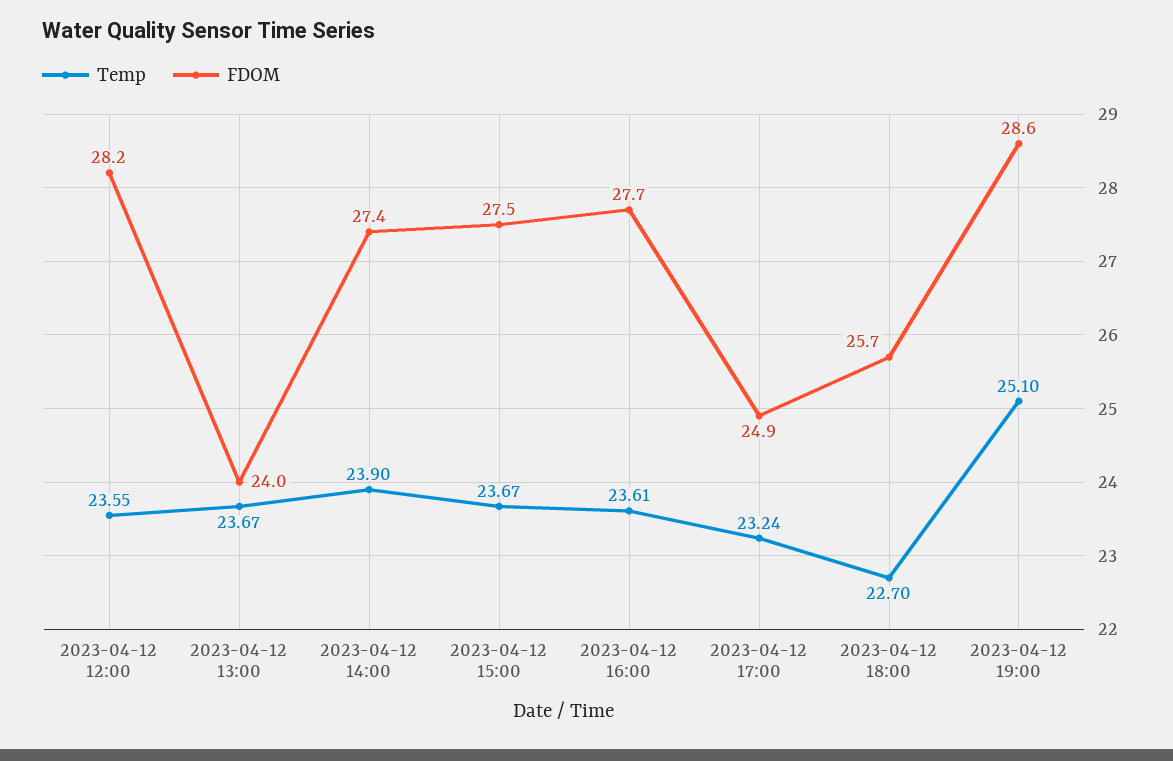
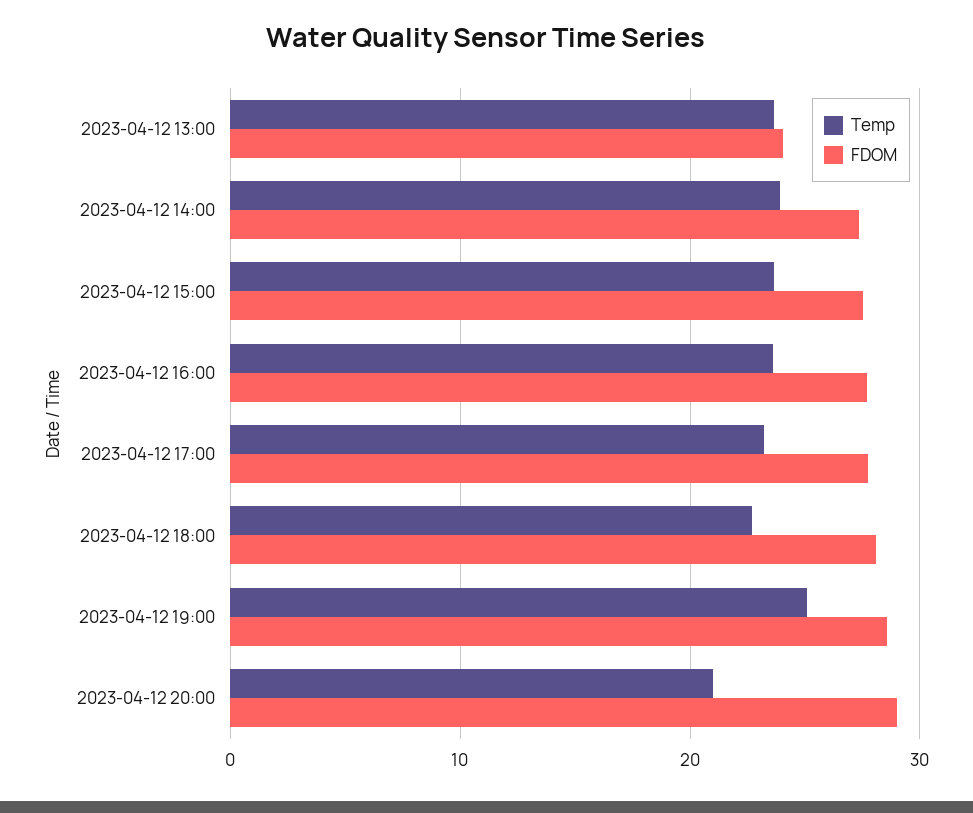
Temp, 2023-04-12 12:00: 23.55 -> none
FDOM, 2023-04-12 12:00: 28.2 -> none
FDOM, 2023-04-12 17:00: 24.9 -> 28
FDOM, 2023-04-12 18:00: 25.7 -> 28
Temp, 2023-04-12 20:00: none -> 21
FDOM, 2023-04-12 20:00: none -> 29

